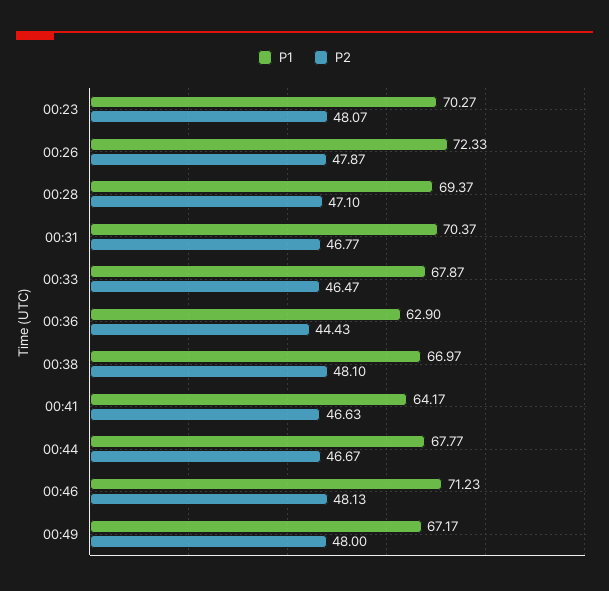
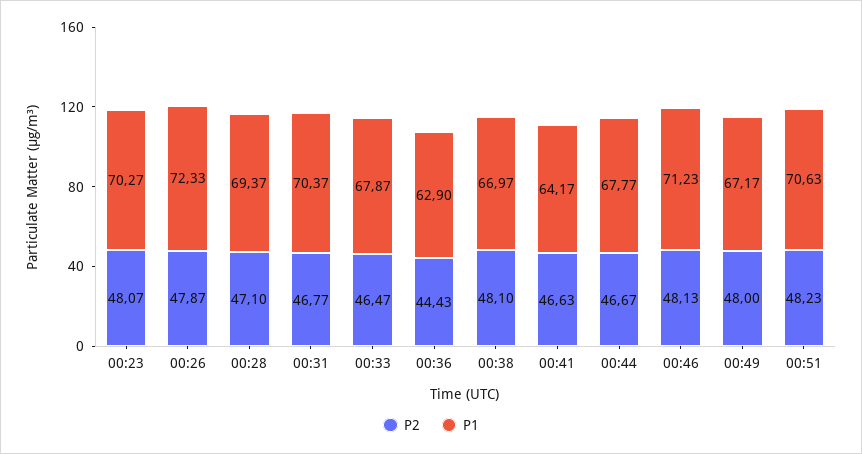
P2, 00:51: none -> 48.23
P1, 00:51: none -> 70.63

